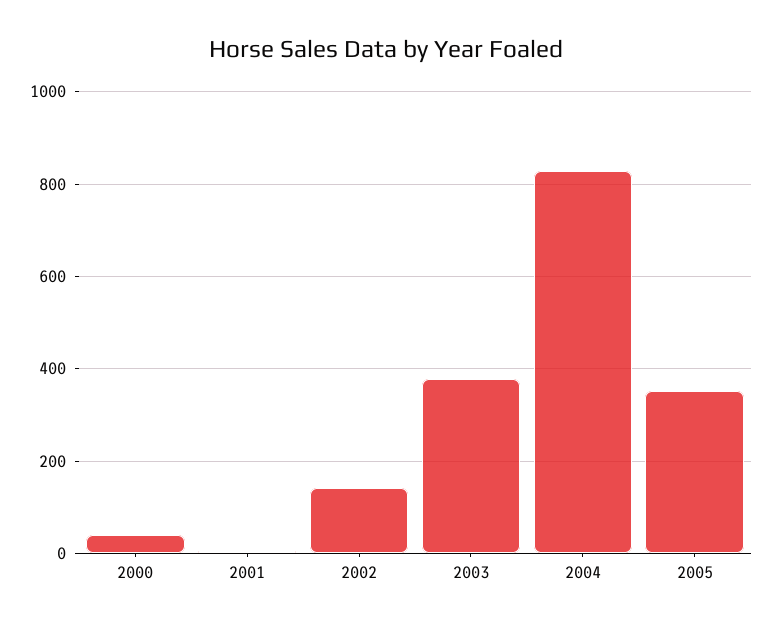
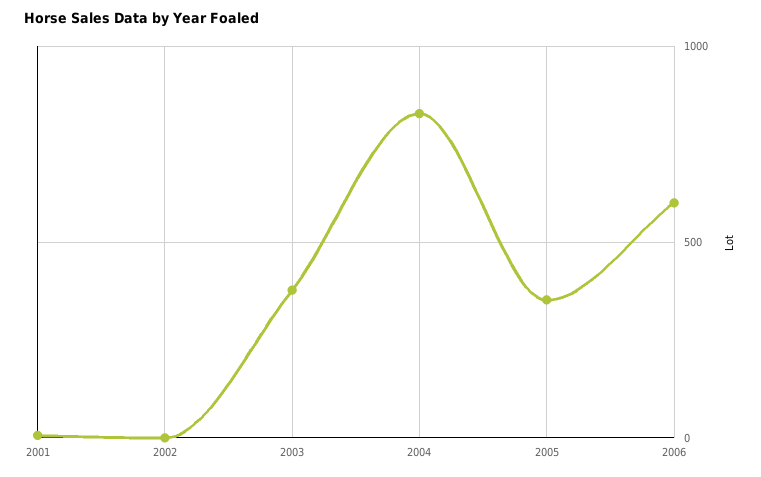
2000: 40 -> none
2002: 140 -> 0
2006: none -> 600

